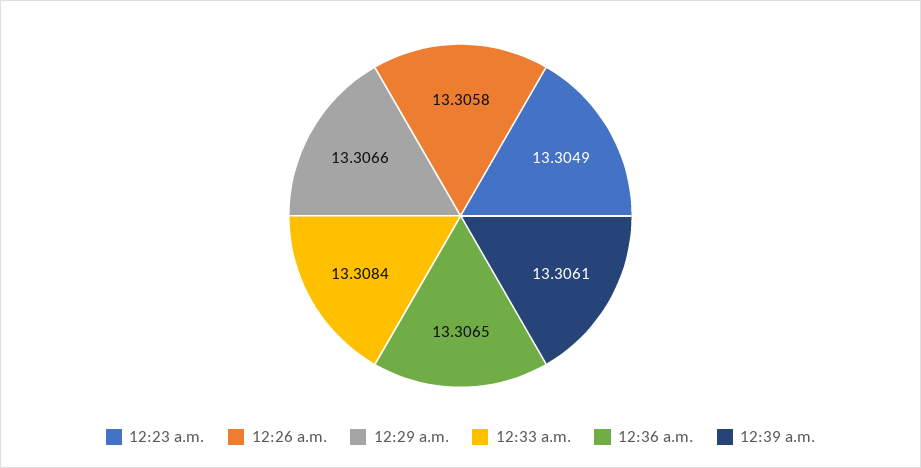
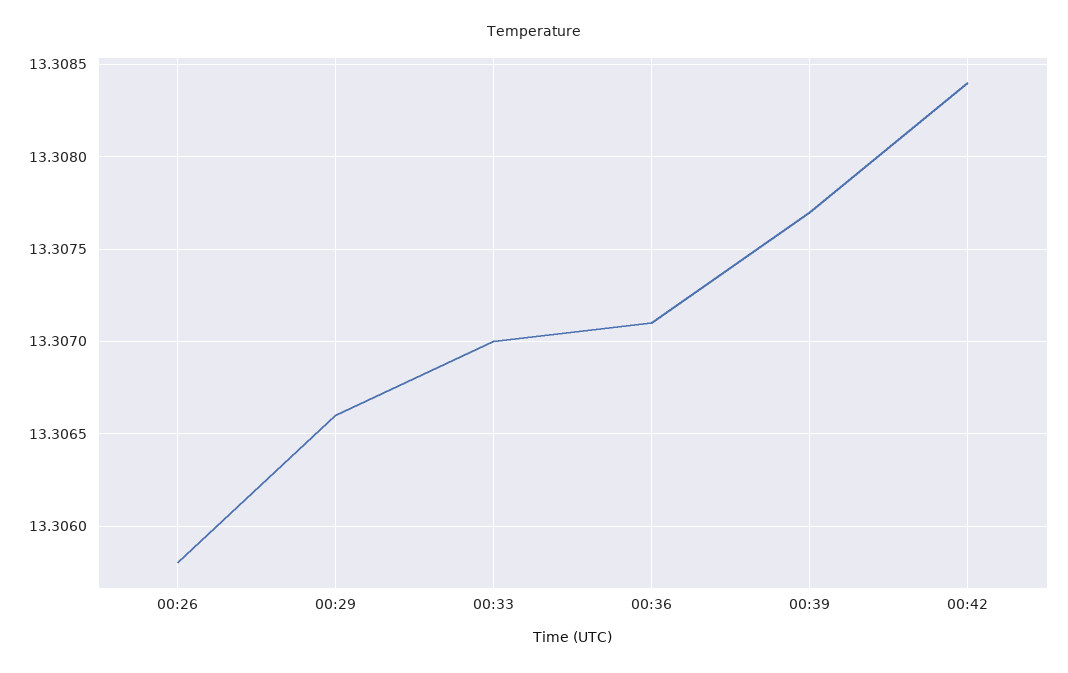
12:23 a.m.: 13.3049 -> none
12:33 a.m.: 13.3084 -> 13.307
12:36 a.m.: 13.3065 -> 13.3071
12:39 a.m.: 13.3061 -> 13.3077
00:42: none -> 13.3084

